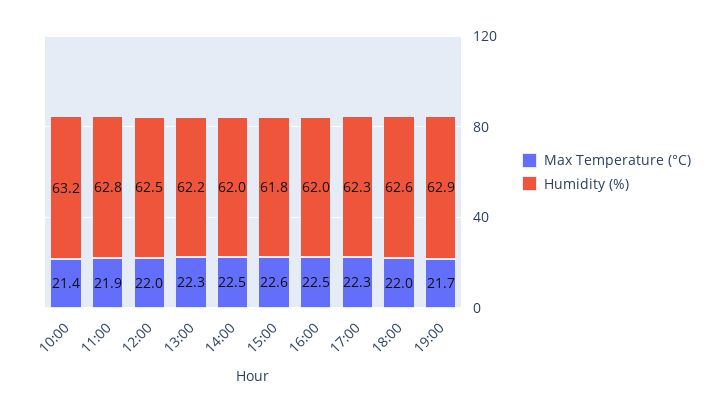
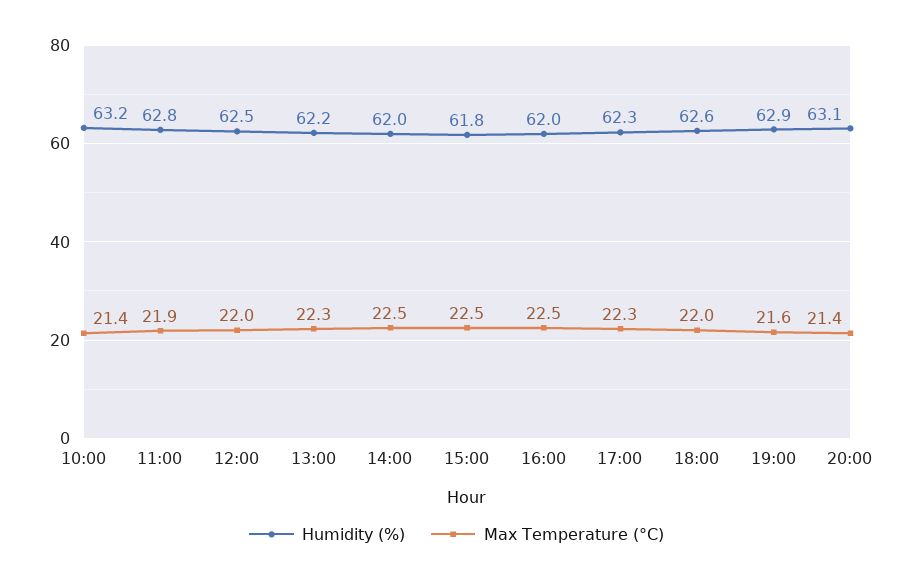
Max Temperature (°C), 15:00: 22.6 -> 22.5
Max Temperature (°C), 19:00: 21.7 -> 21.6
Humidity (%), 20:00: none -> 63.1
Max Temperature (°C), 20:00: none -> 21.4

